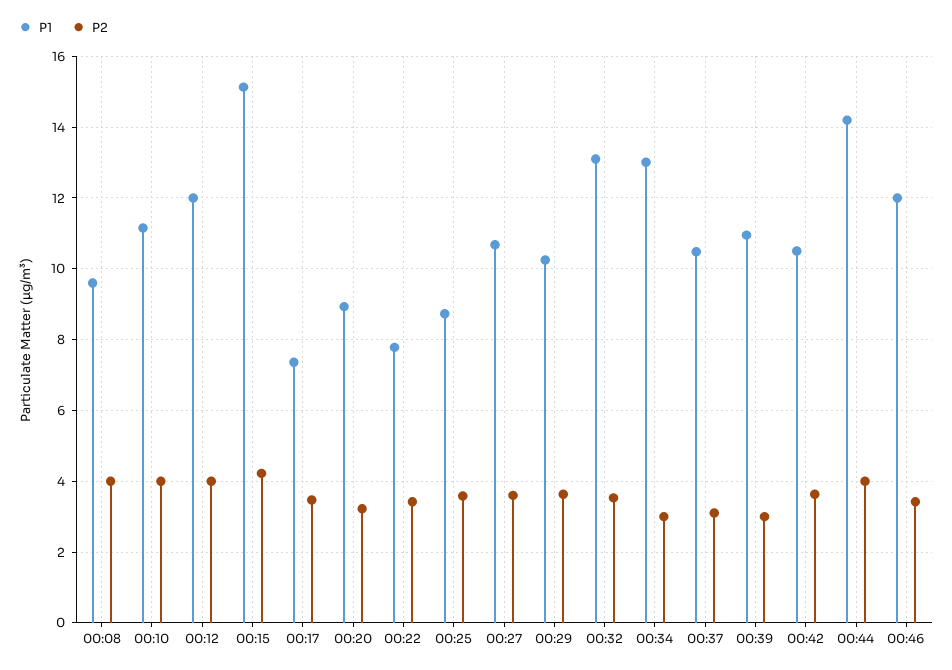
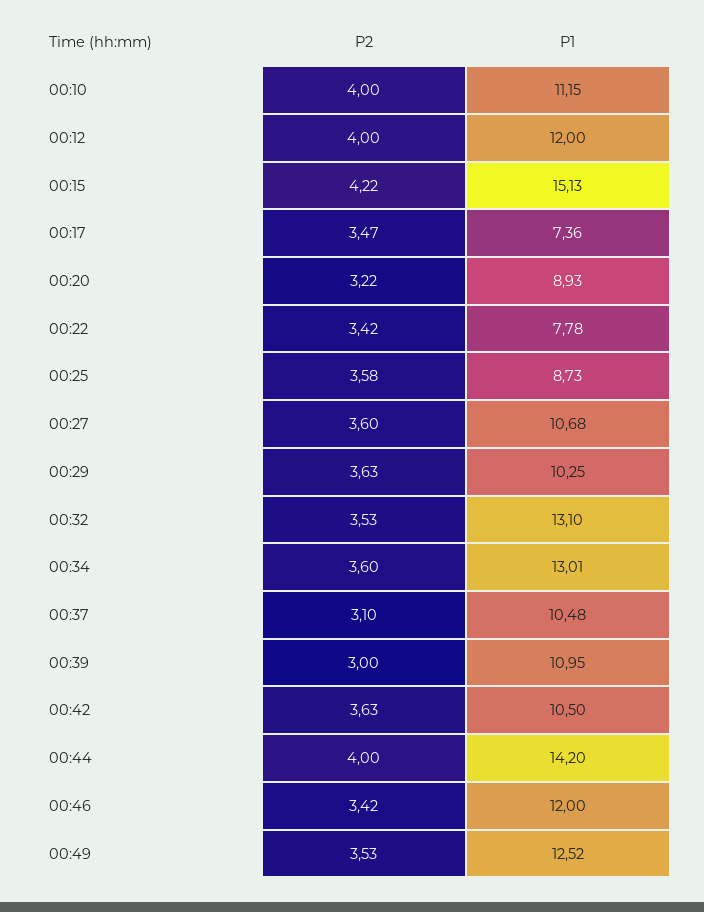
P1, 00:08: 9.6 -> none
P2, 00:08: 4 -> none
P2, 00:34: 3 -> 3.6
P2, 00:49: none -> 3.53
P1, 00:49: none -> 12.52

